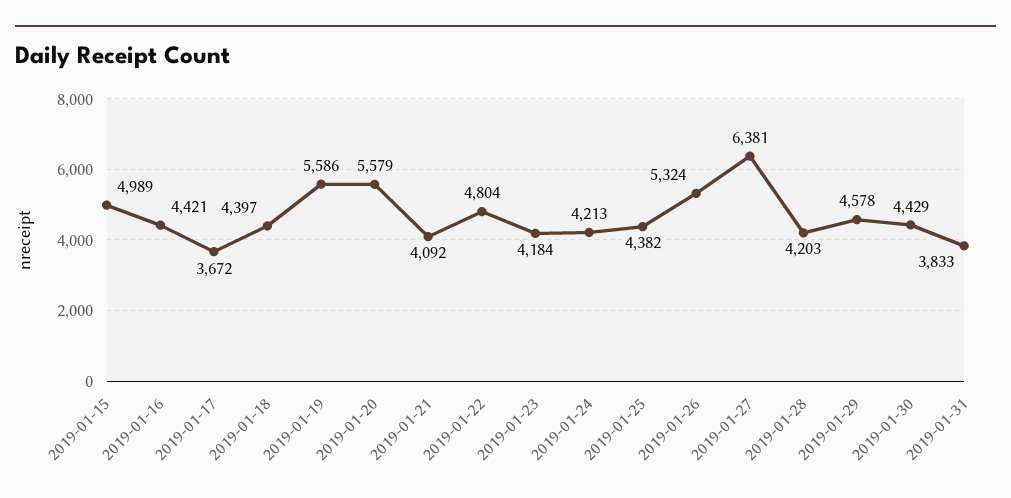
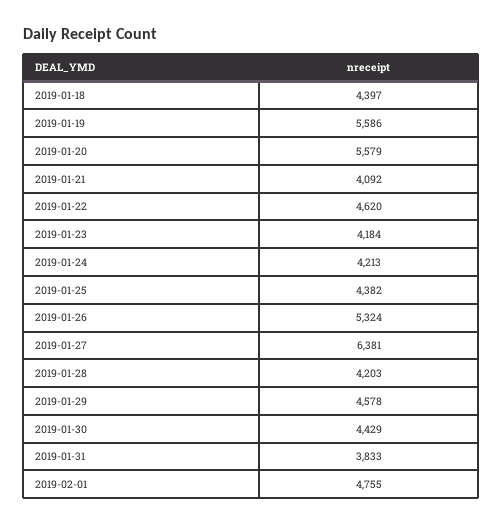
2019-01-15: 4989 -> none
2019-01-16: 4421 -> none
2019-01-17: 3672 -> none
2019-01-22: 4804 -> 4620
2019-02-01: none -> 4755

